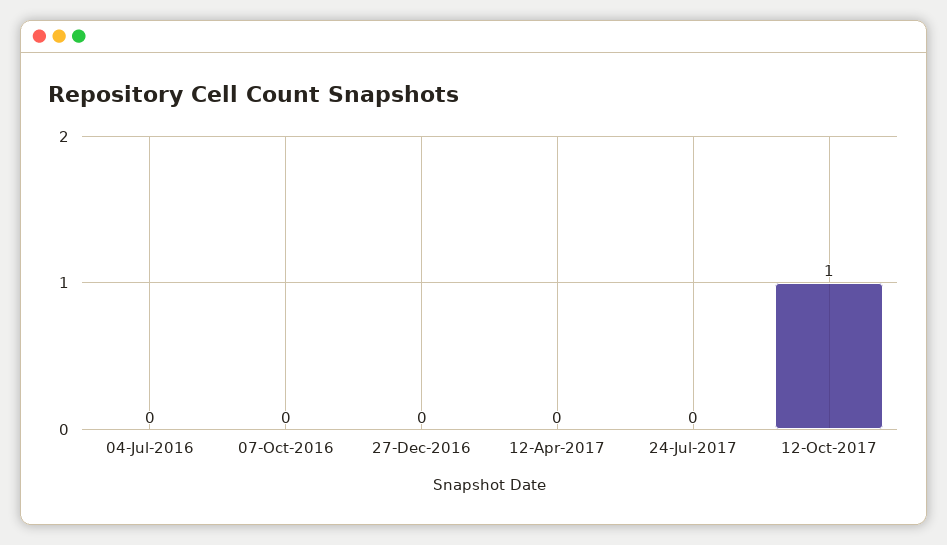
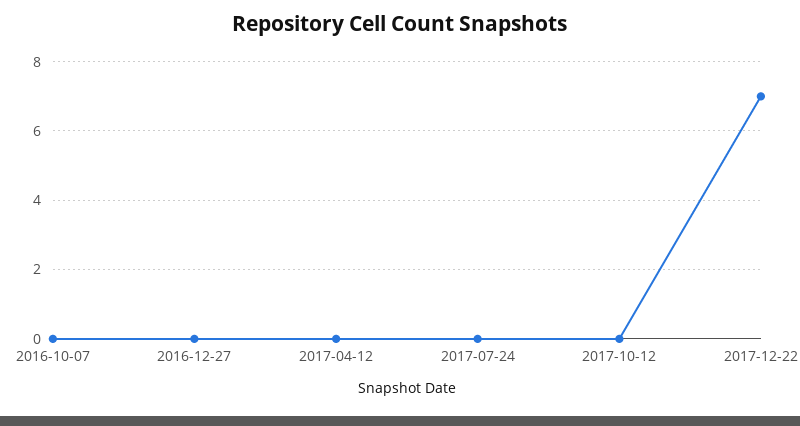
04-Jul-2016: 0 -> none
12-Oct-2017: 1 -> 0
2017-12-22: none -> 7

